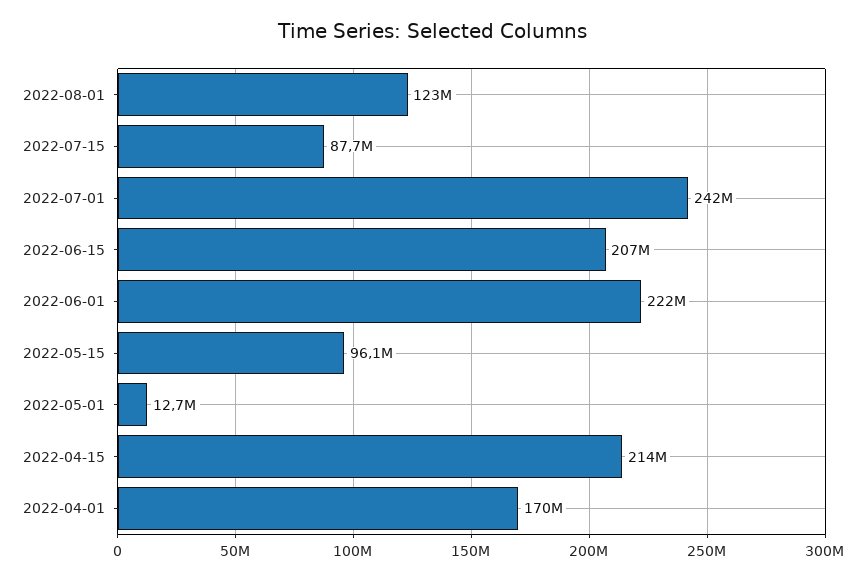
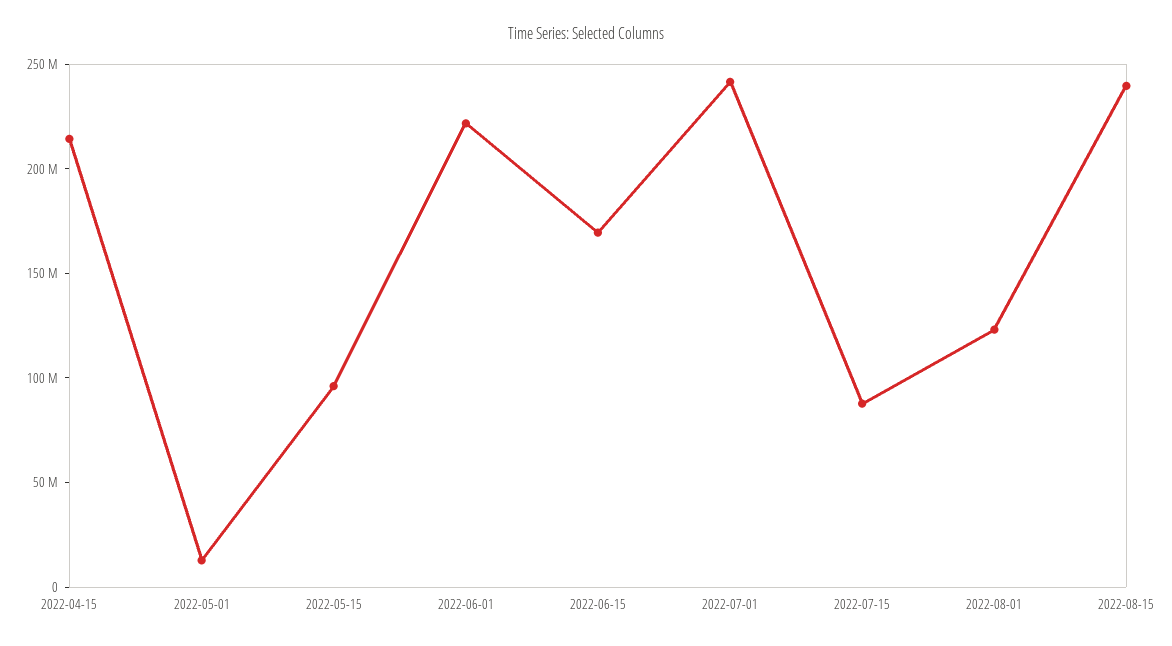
2022-06-15: 207000000 -> 170000000
2022-04-01: 170000000 -> none
2022-08-15: none -> 240000000

